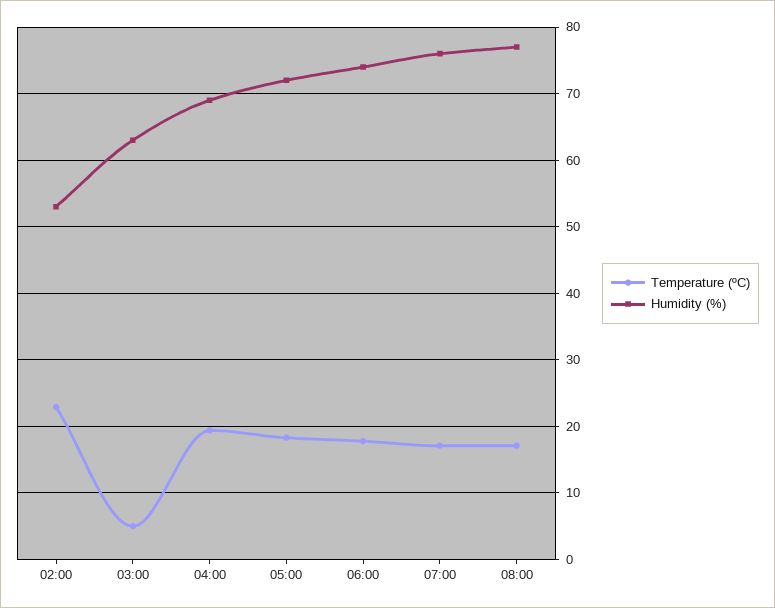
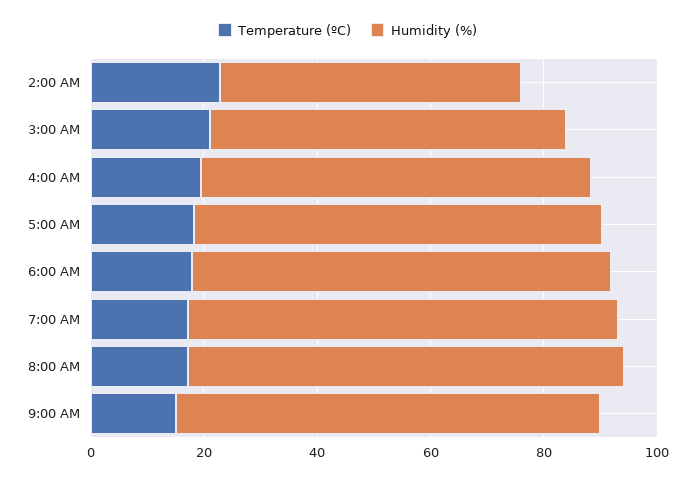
Temperature (ºC), 03:00: 5 -> 20
Temperature (ºC), 9:00 AM: none -> 15
Humidity (%), 9:00 AM: none -> 75

